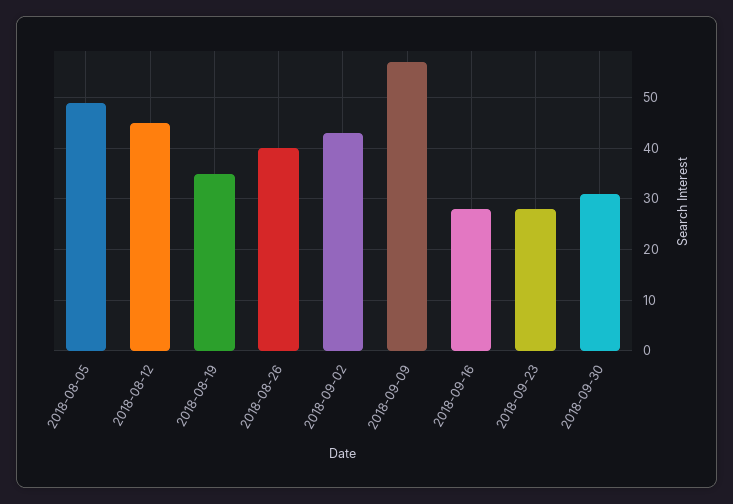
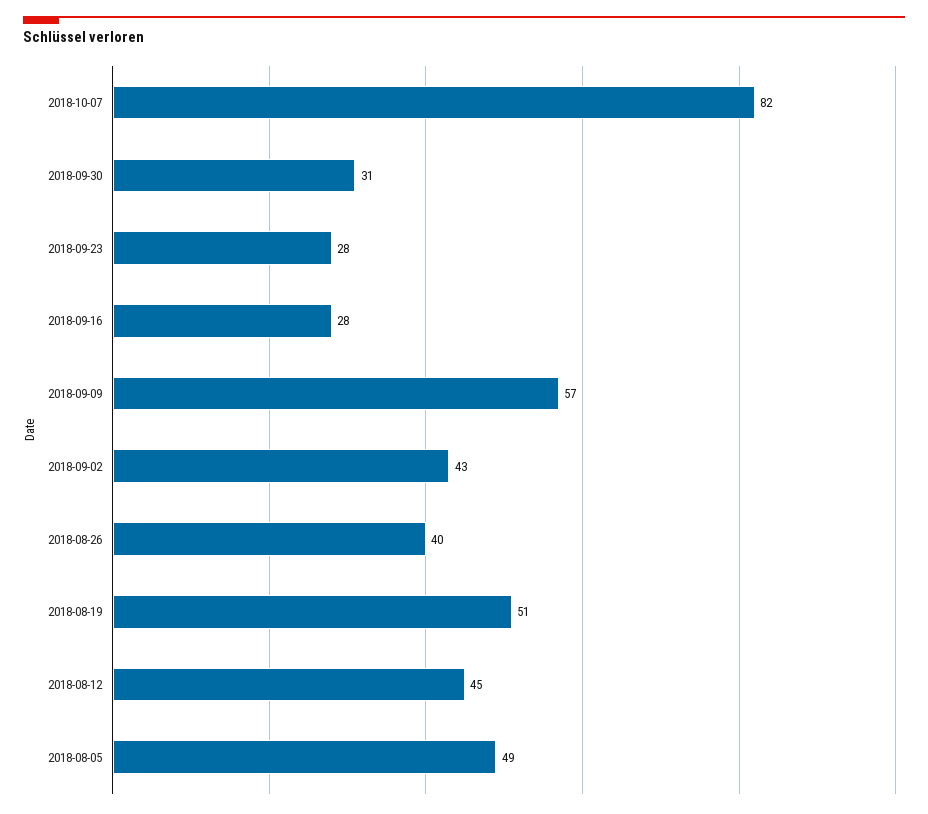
2018-08-19: 35 -> 51
2018-10-07: none -> 82

